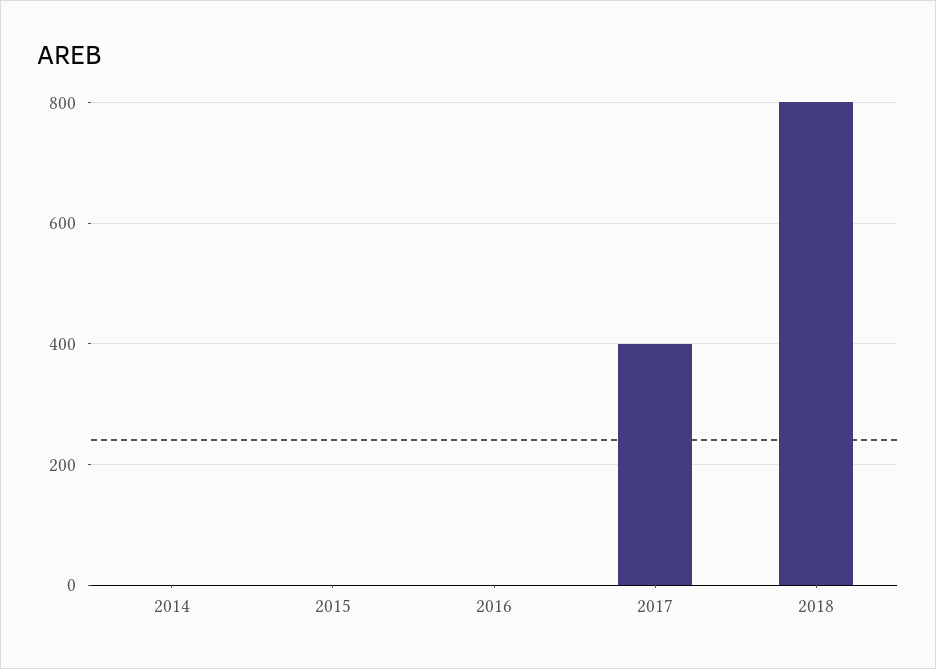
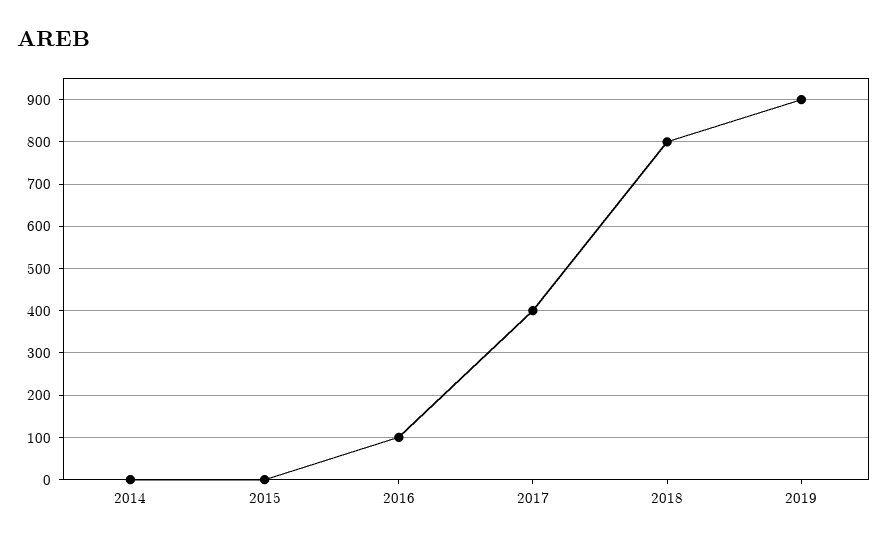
2016: 0 -> 100
2019: none -> 900

